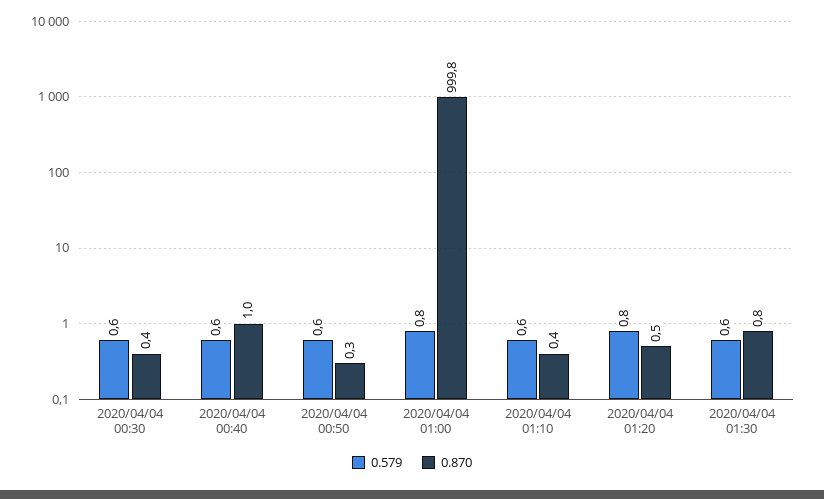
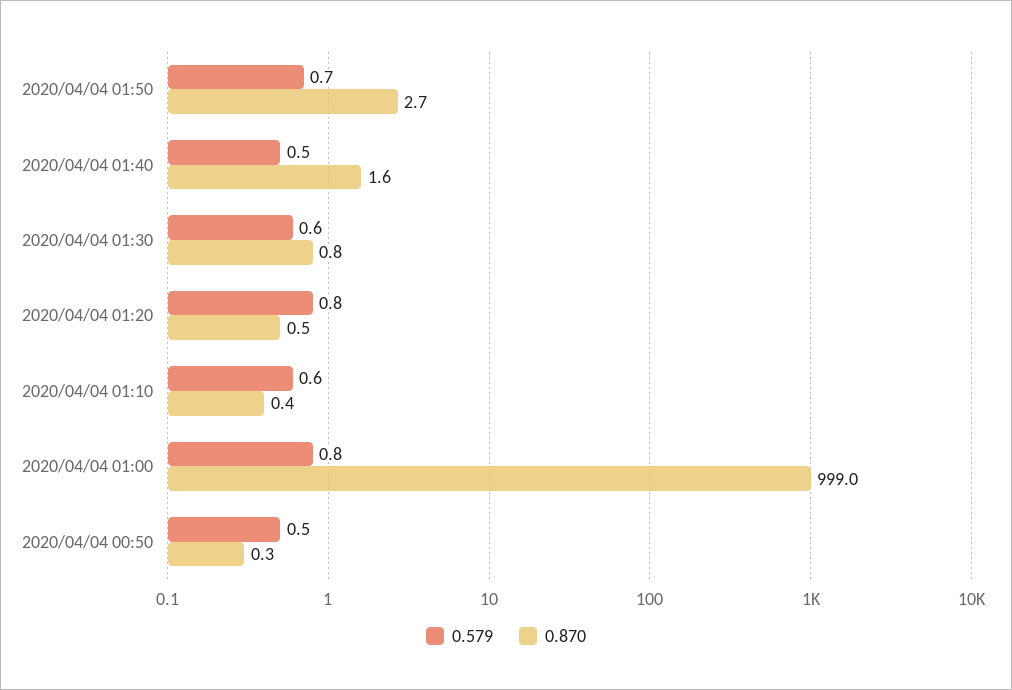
0.579, 2020/04/04 00:30: 0.6 -> none
0.870, 2020/04/04 00:30: 0.4 -> none
0.579, 2020/04/04 00:40: 0.6 -> none
0.870, 2020/04/04 00:40: 1 -> none
0.579, 2020/04/04 00:50: 0.6 -> 0.5
0.870, 2020/04/04 01:00: 999.8 -> 999
0.579, 2020/04/04 01:50: none -> 0.7
0.870, 2020/04/04 01:50: none -> 2.7
0.579, 2020/04/04 01:40: none -> 0.5
0.870, 2020/04/04 01:40: none -> 1.6

